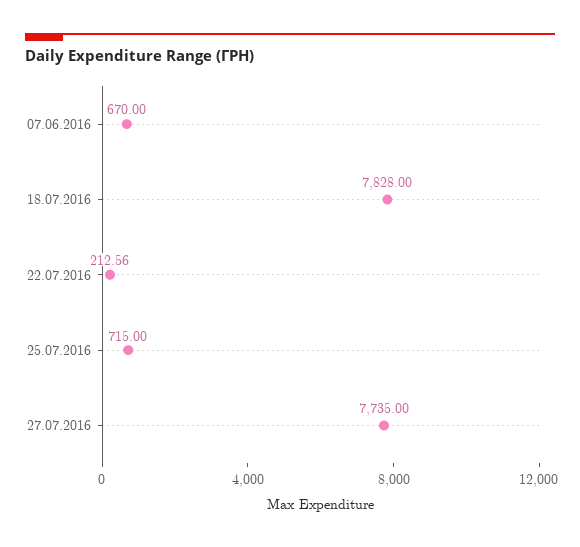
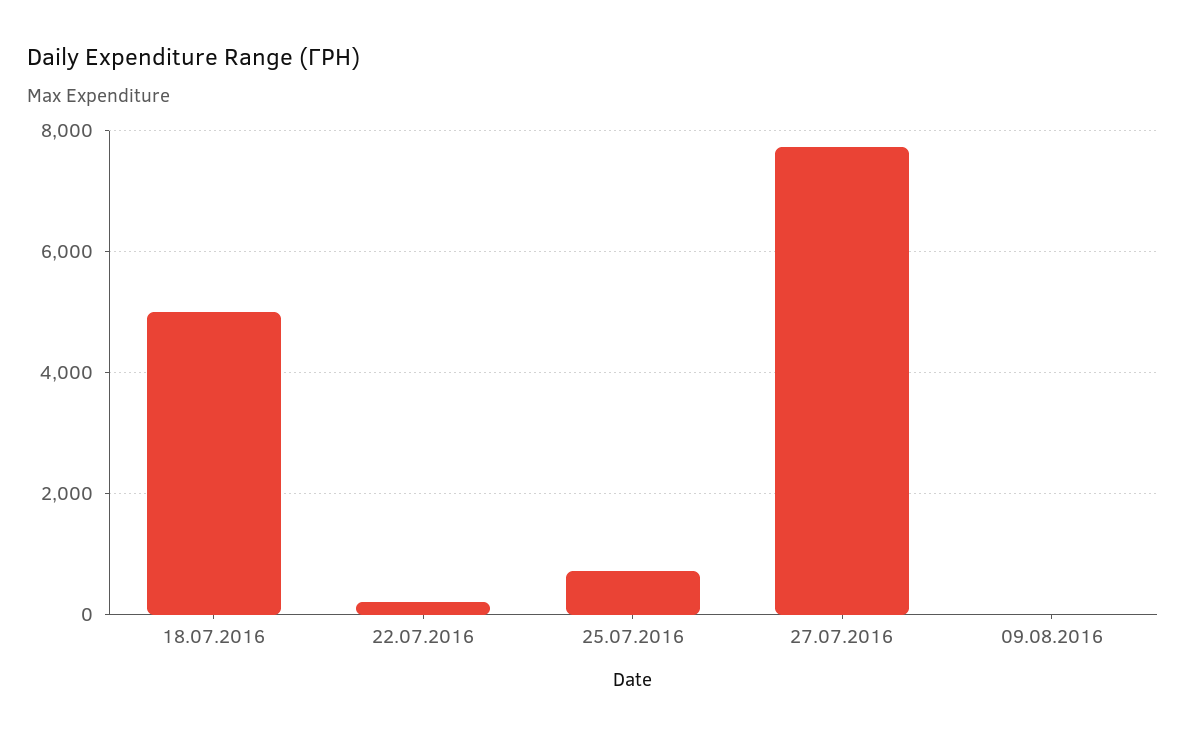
07.06.2016: 670 -> none
18.07.2016: 7828 -> 5000
09.08.2016: none -> 0

